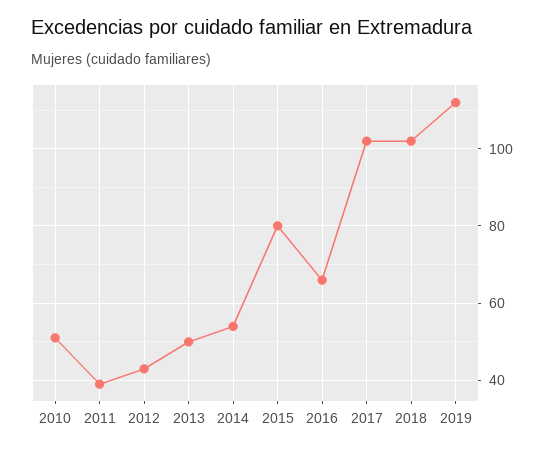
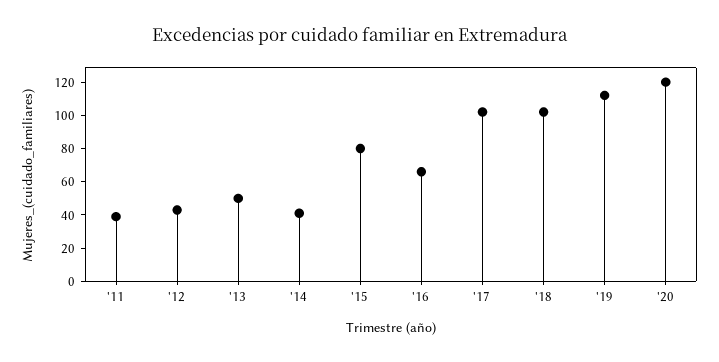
2010: 50 -> none
2014: 55 -> 40
'20: none -> 120

